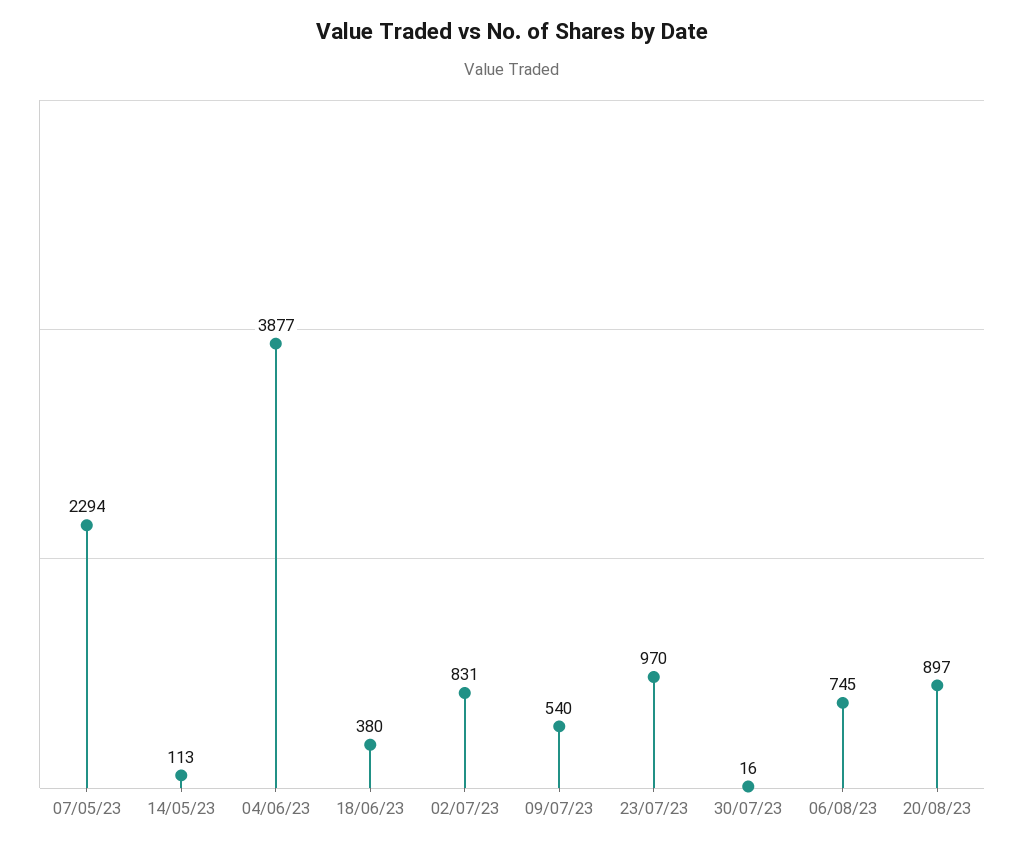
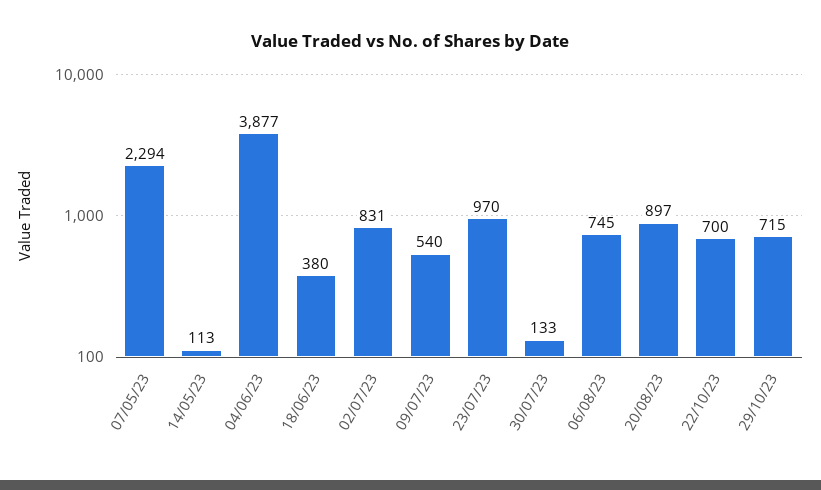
30/07/23: 16 -> 133
22/10/23: none -> 700
29/10/23: none -> 715

